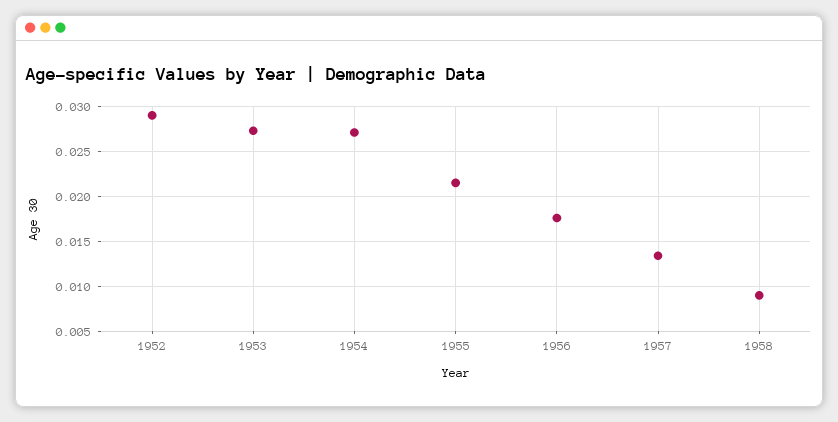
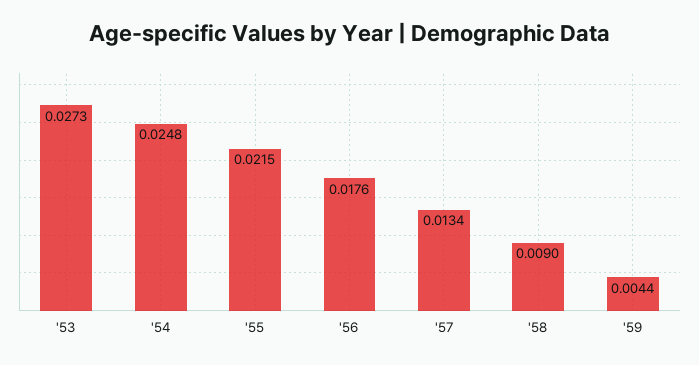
1952: 0.029 -> none
1954: 0.027 -> 0.0248
'59: none -> 0.0044

